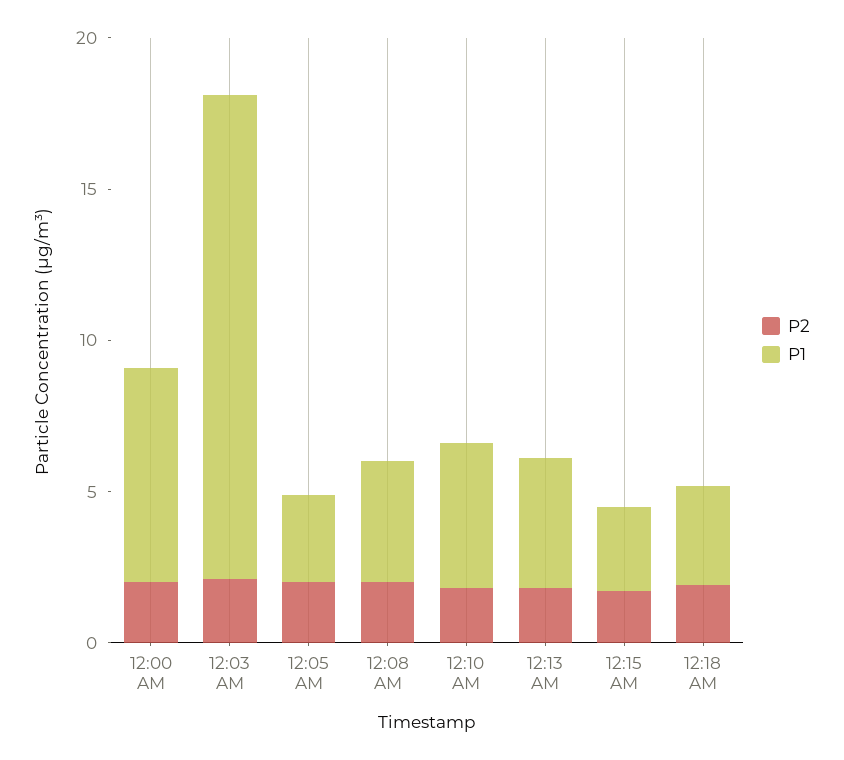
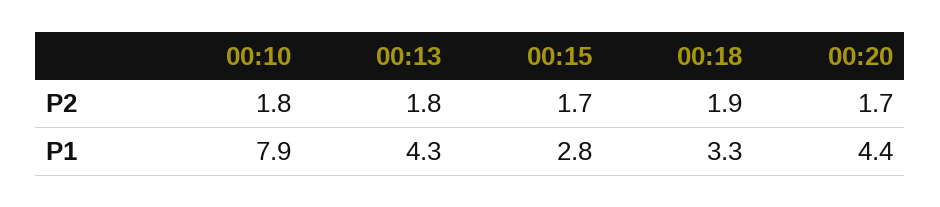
P2, 12:00 AM: 2 -> none
P1, 12:00 AM: 7 -> none
P2, 12:03 AM: 2 -> none
P1, 12:03 AM: 16 -> none
P2, 12:05 AM: 2 -> none
P1, 12:05 AM: 3 -> none
P2, 12:08 AM: 2 -> none
P1, 12:08 AM: 4 -> none
P1, 12:10 AM: 5 -> 7.9
P2, 00:20: none -> 1.7
P1, 00:20: none -> 4.4

